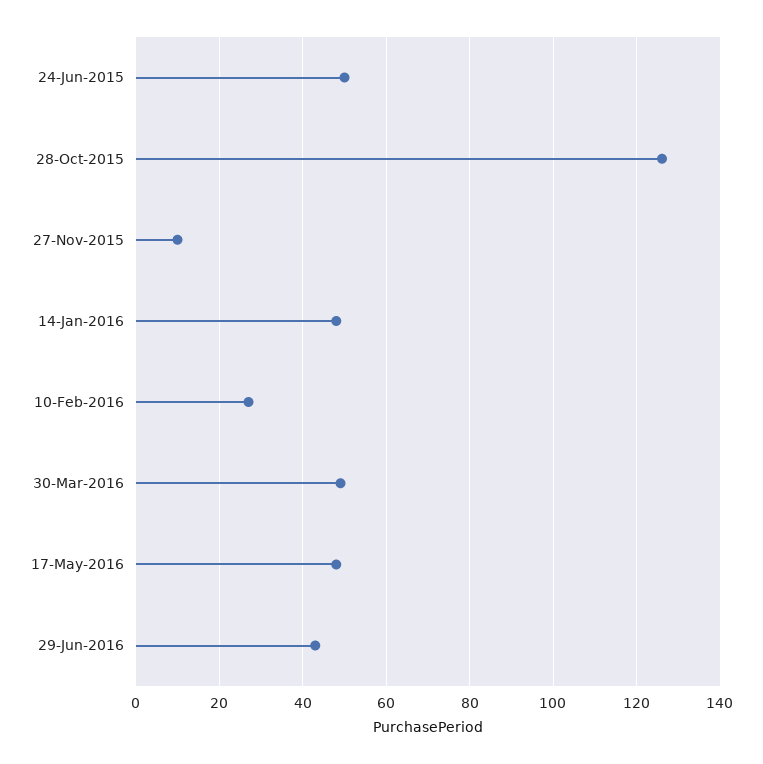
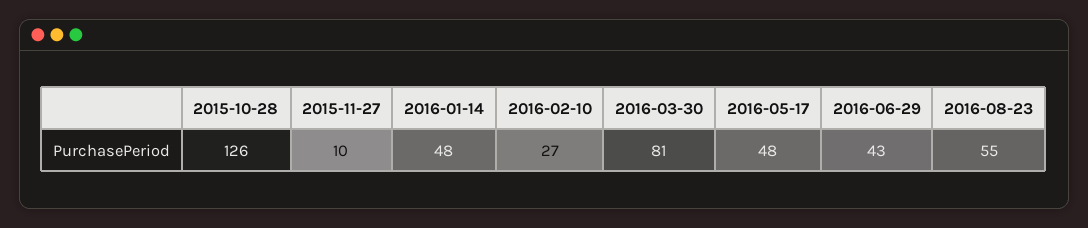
24-Jun-2015: 50 -> none
30-Mar-2016: 50 -> 81
2016-08-23: none -> 55

